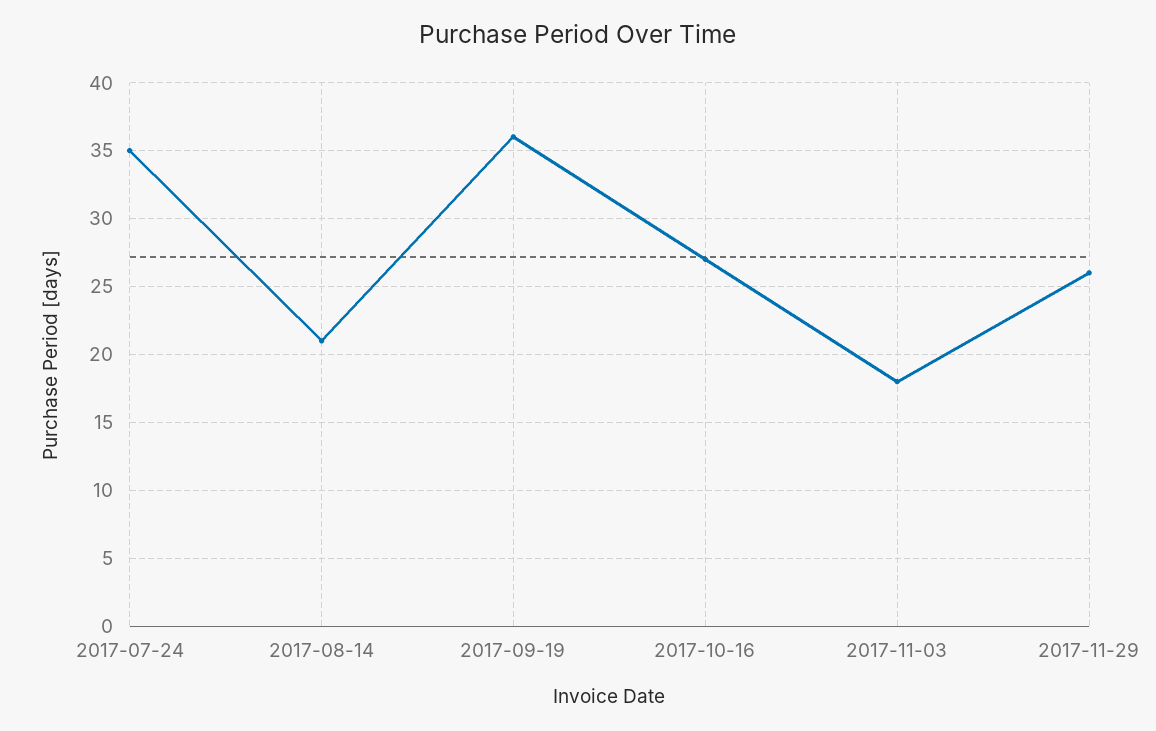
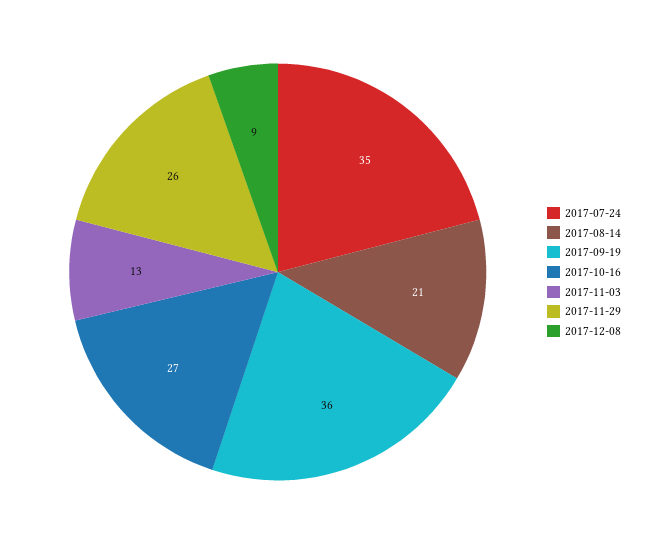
2017-11-03: 18 -> 13
2017-12-08: none -> 9

